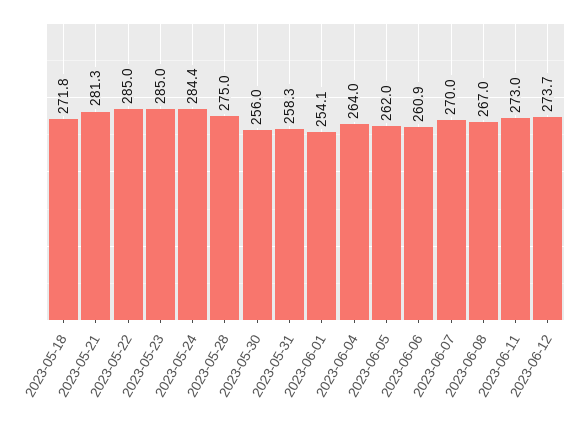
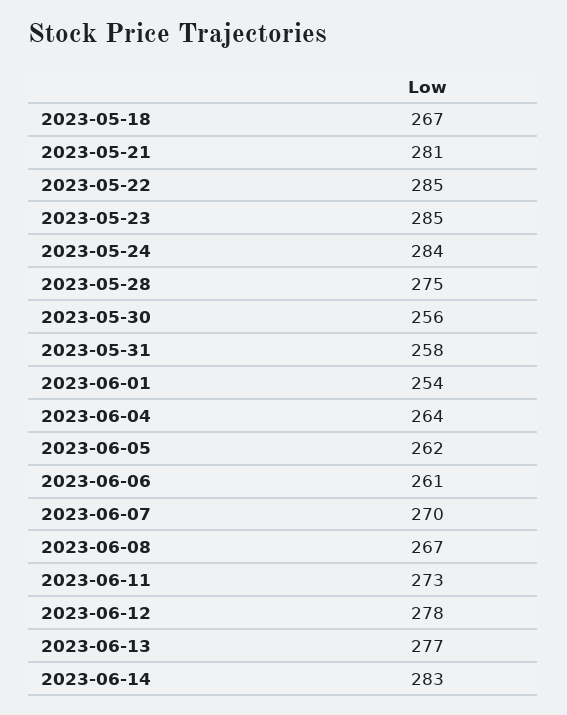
2023-05-18: 271.8 -> 267
2023-06-12: 273.7 -> 278
2023-06-13: none -> 277
2023-06-14: none -> 283

